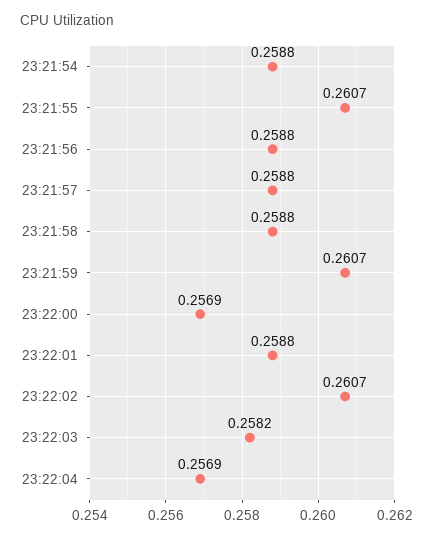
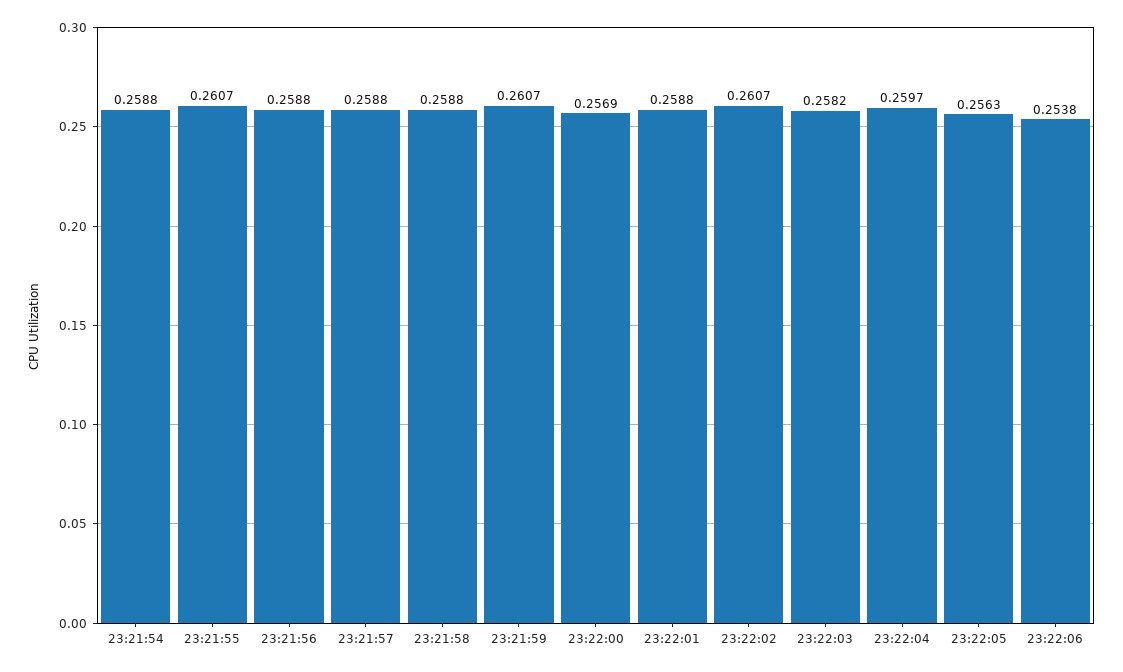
23:22:04: 0.2569 -> 0.2597
23:22:05: none -> 0.2563
23:22:06: none -> 0.2538

